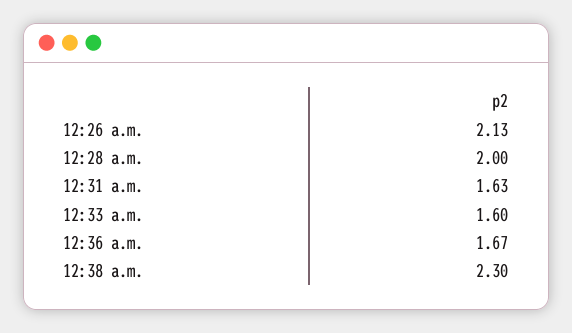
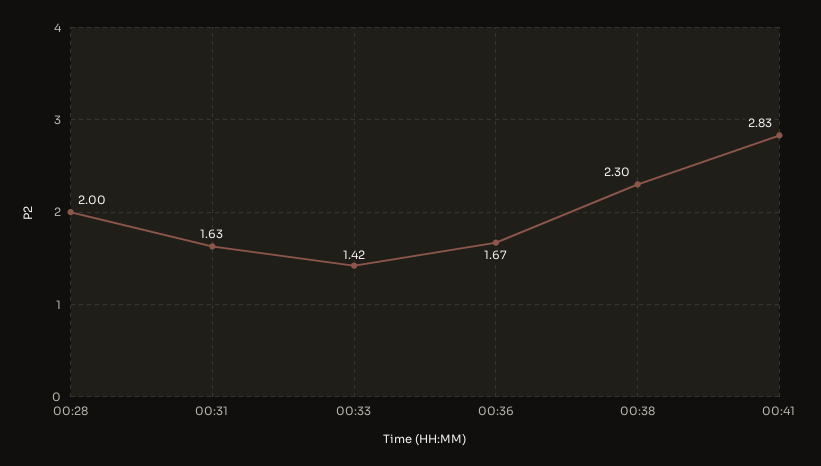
12:26 a.m.: 2.13 -> none
12:33 a.m.: 1.6 -> 1.42
00:41: none -> 2.83

